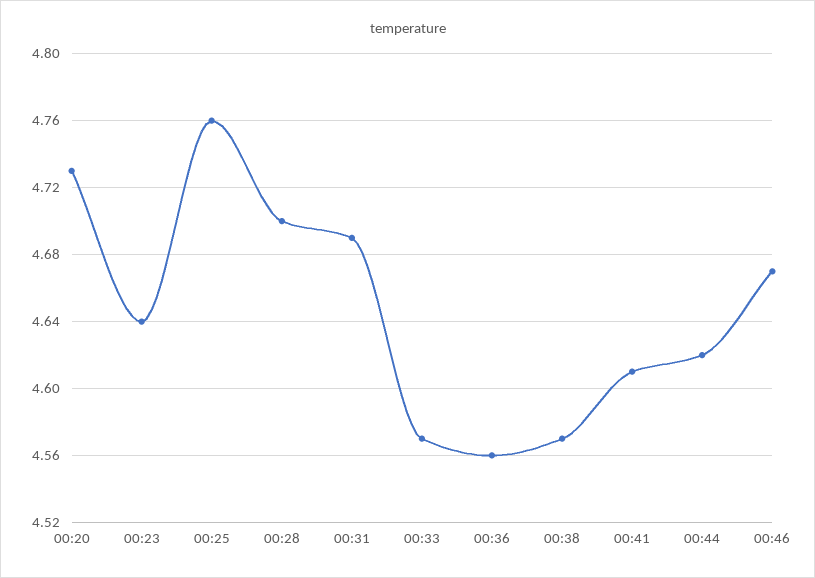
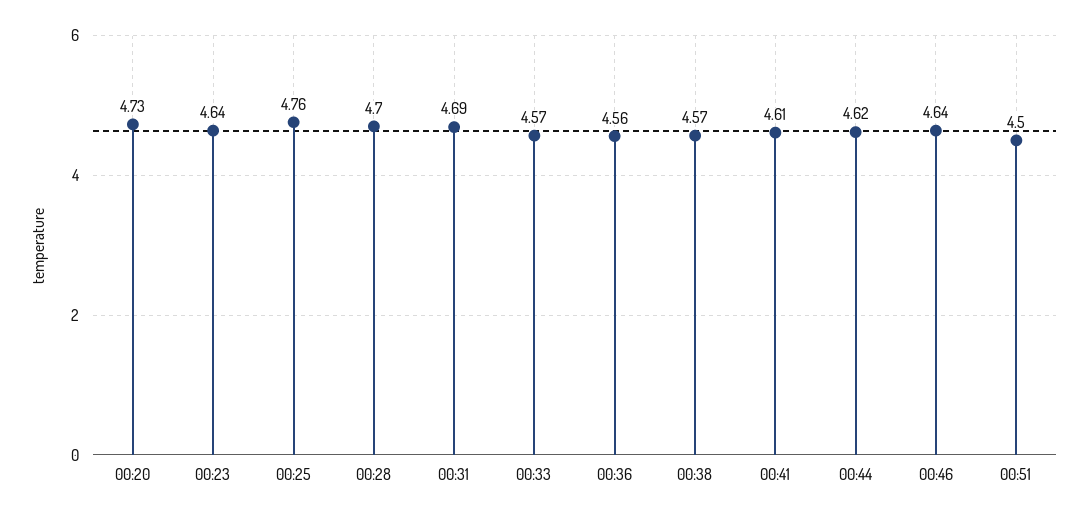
00:46: 4.67 -> 4.64
00:51: none -> 4.5

